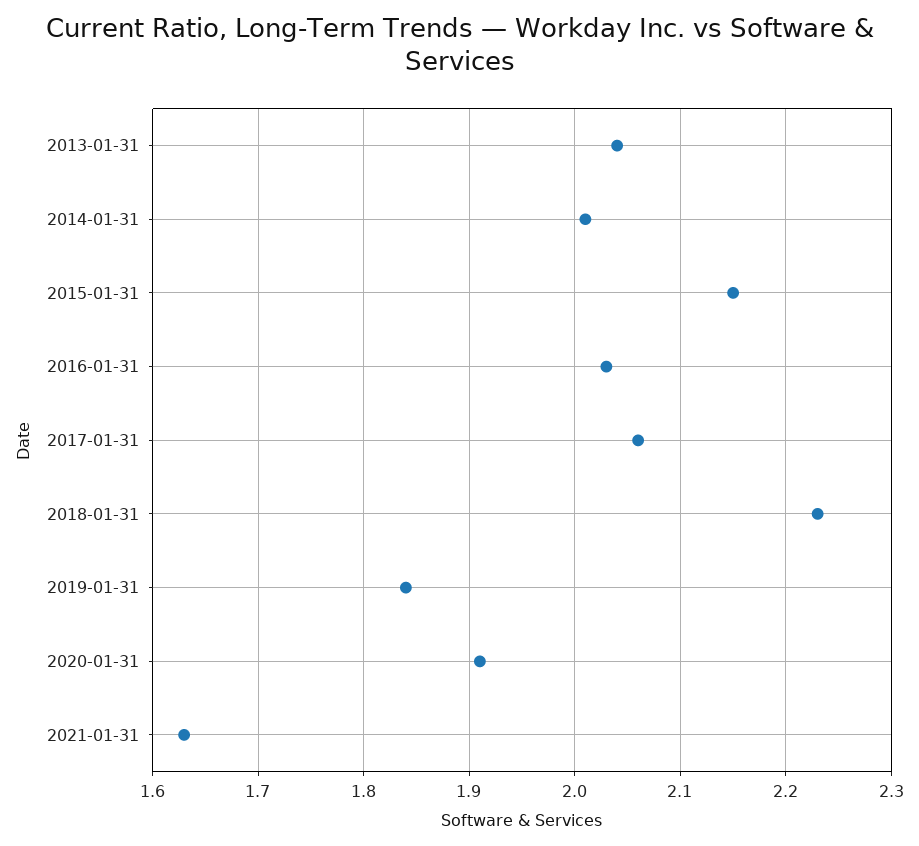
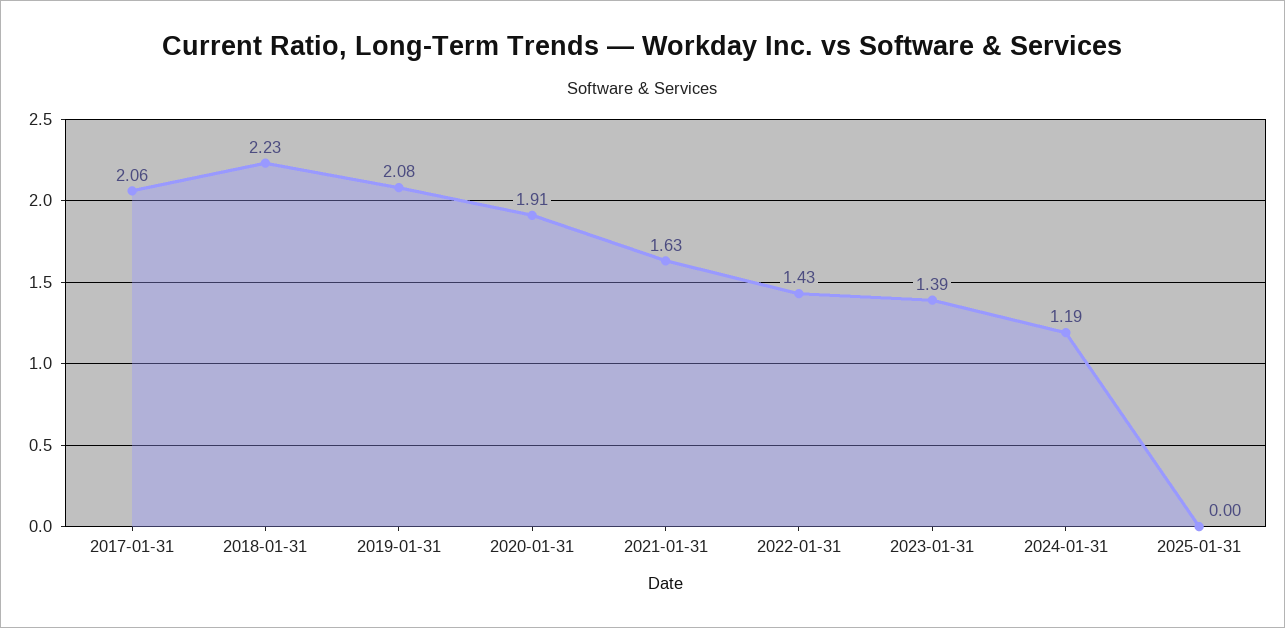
2013-01-31: 2.04 -> none
2014-01-31: 2.01 -> none
2015-01-31: 2.15 -> none
2016-01-31: 2.03 -> none
2019-01-31: 1.84 -> 2.08
2022-01-31: none -> 1.43
2023-01-31: none -> 1.39
2024-01-31: none -> 1.19
2025-01-31: none -> 0

